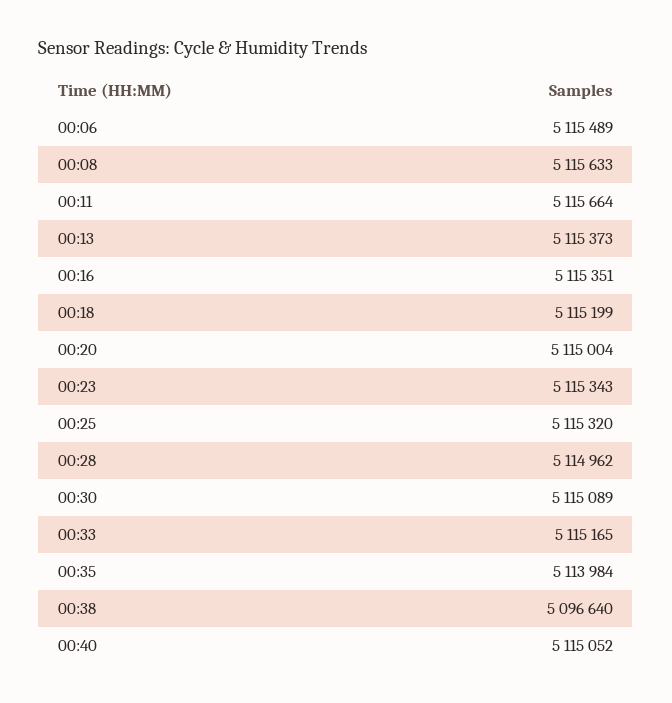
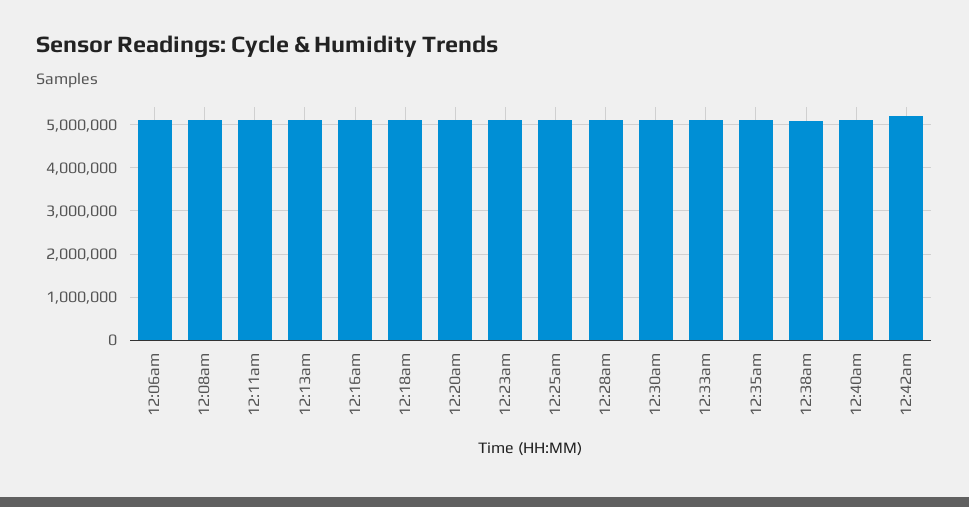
12:42am: none -> 5200000

